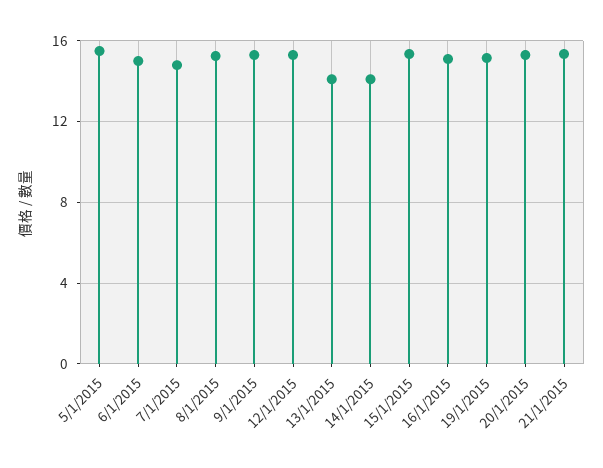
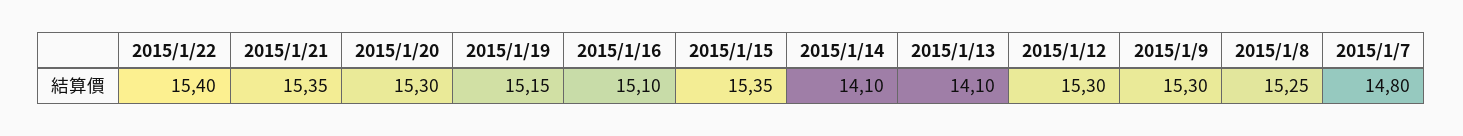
5/1/2015: 15.5 -> none
6/1/2015: 15 -> none
2015/1/22: none -> 15.4

